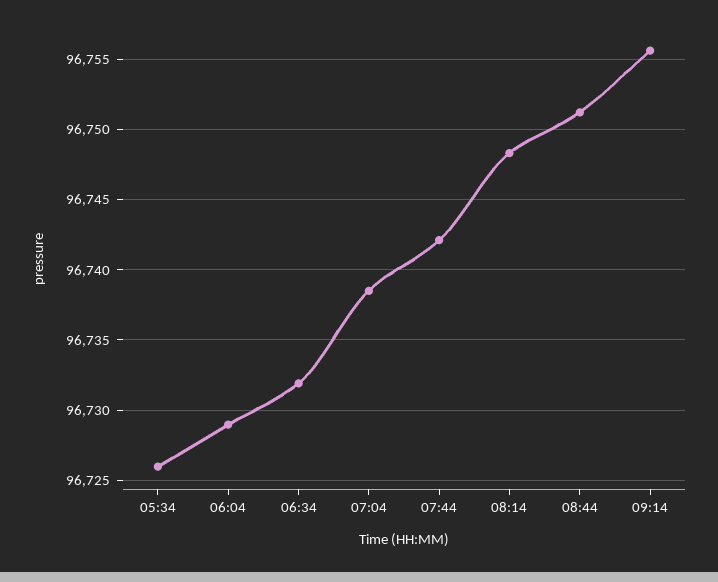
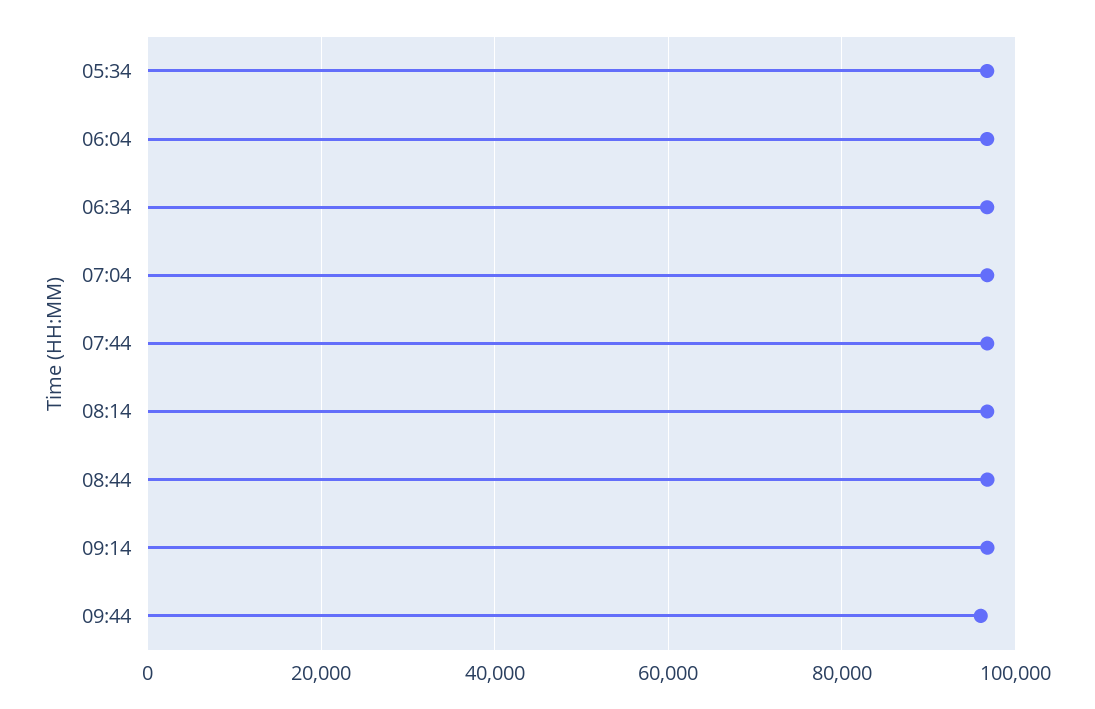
09:44: none -> 96000

